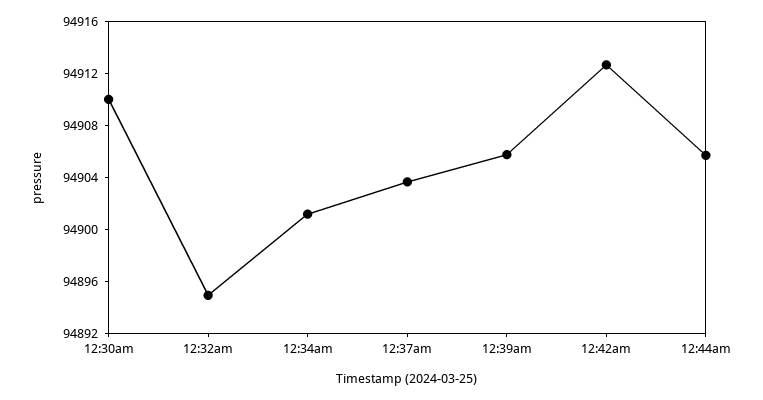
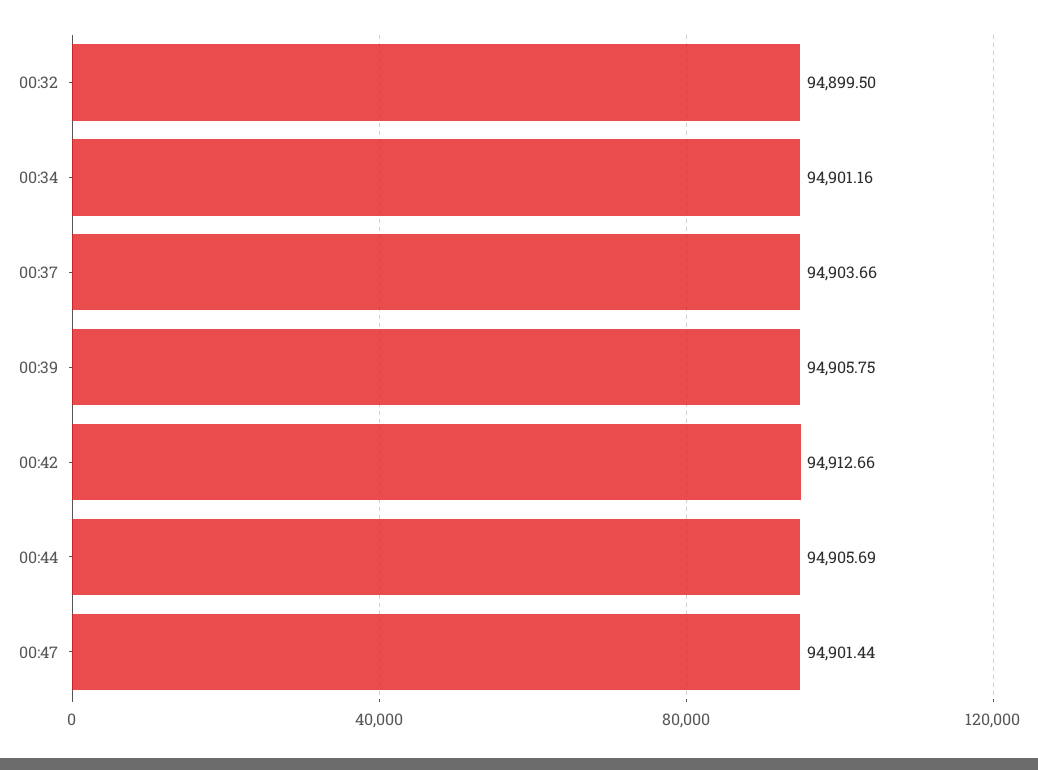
12:30am: 94910 -> none
12:32am: 94895 -> 94899.5
00:47: none -> 94901.44

